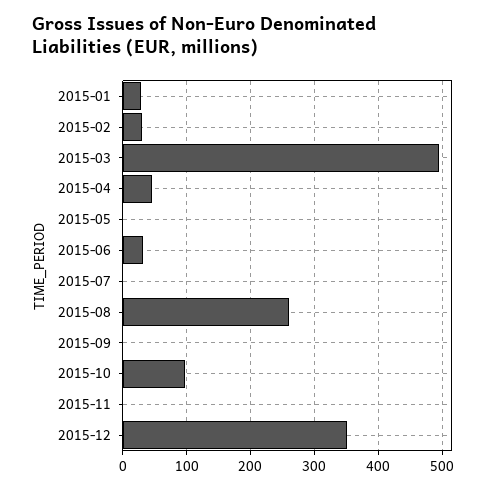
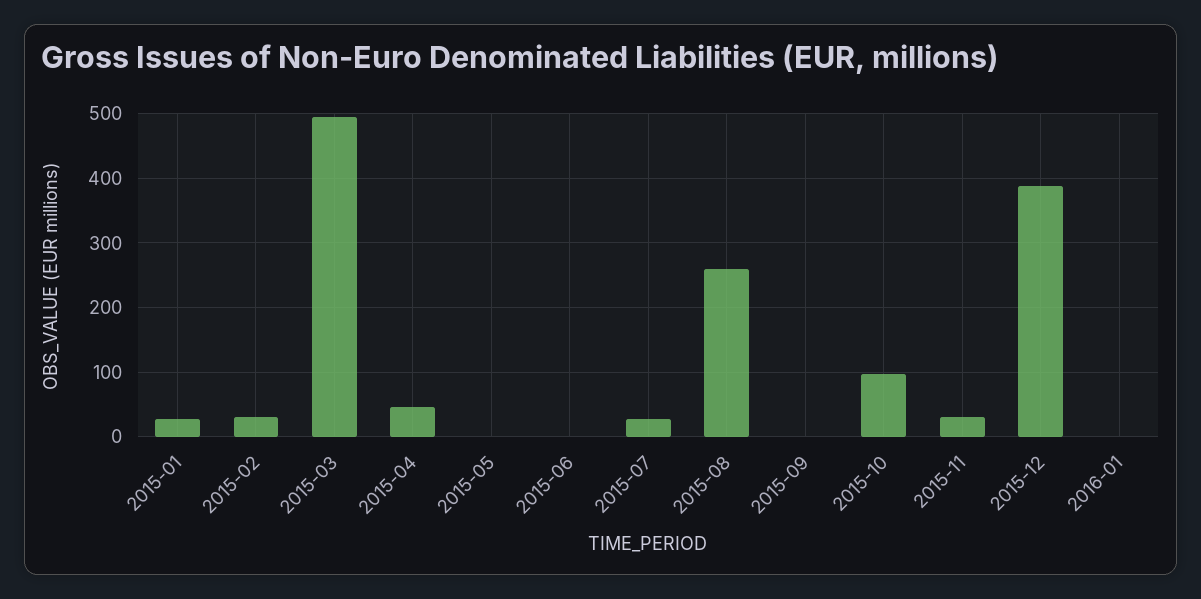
2015-06: 30 -> 0
2015-07: 0 -> 30
2015-11: 0 -> 30
2015-12: 350 -> 390
2016-01: none -> 0

